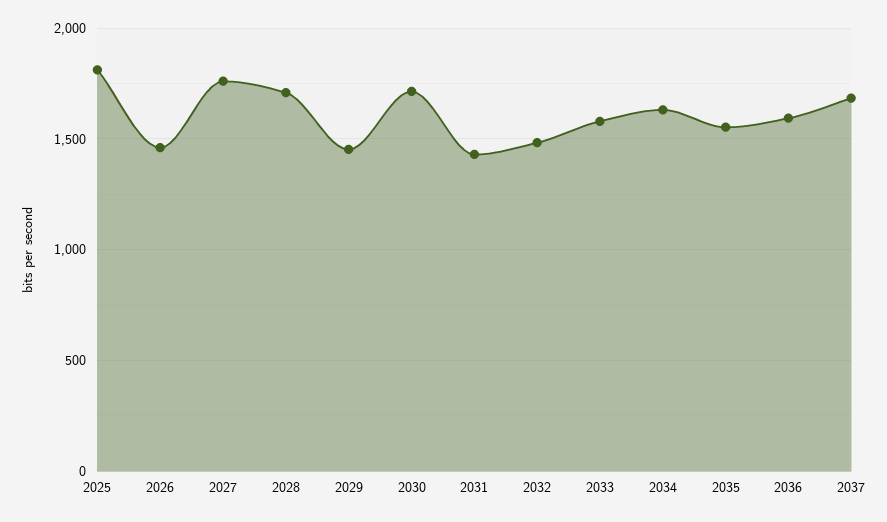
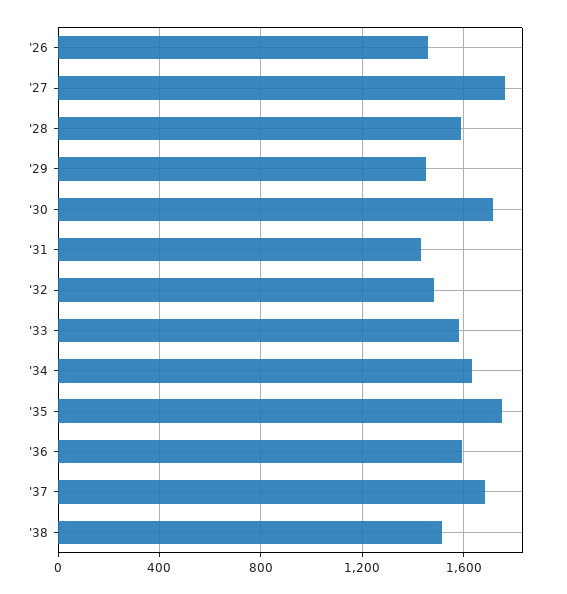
2025: 1800 -> none
2028: 1700 -> 1600
2035: 1550 -> 1750
'38: none -> 1500

